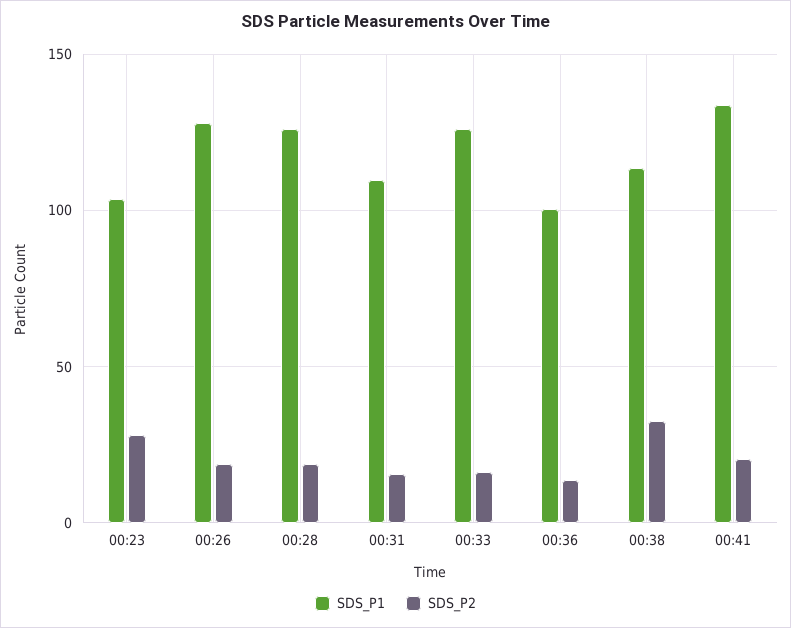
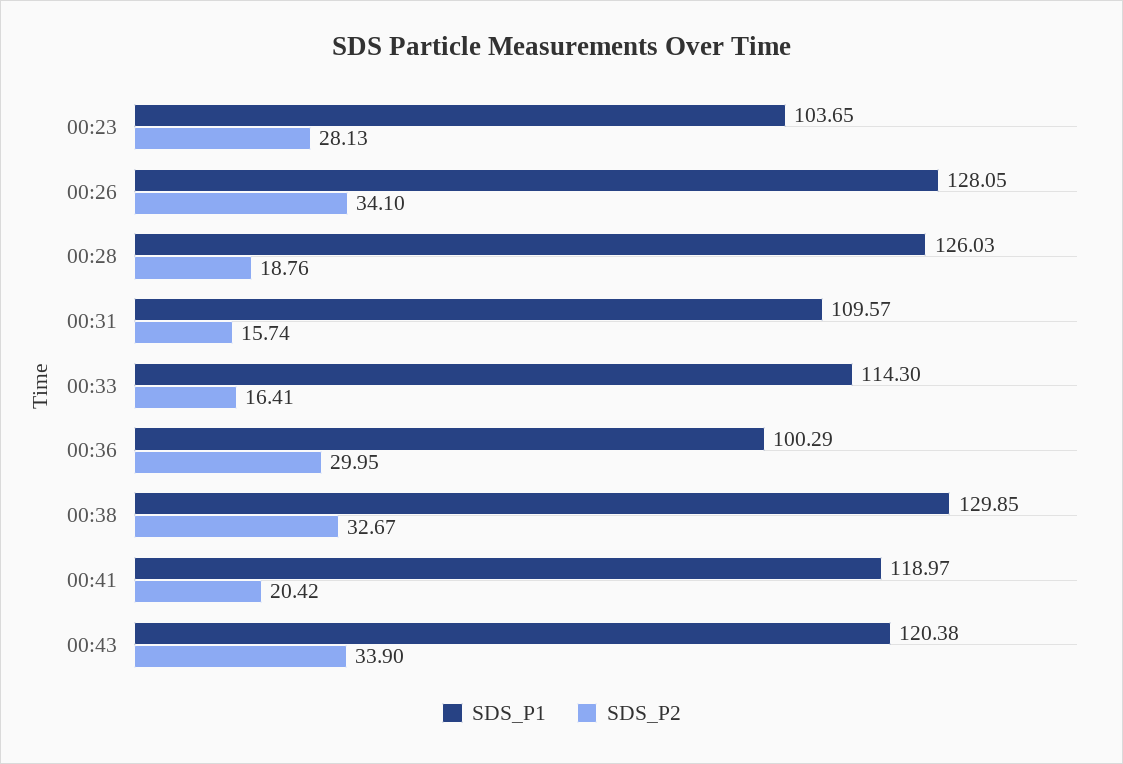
SDS_P2, 00:26: 20 -> 34.1
SDS_P1, 00:33: 125 -> 114.3
SDS_P2, 00:36: 15 -> 29.95
SDS_P1, 00:38: 115 -> 129.85
SDS_P1, 00:41: 135 -> 118.97
SDS_P1, 00:43: none -> 120.38
SDS_P2, 00:43: none -> 33.9

